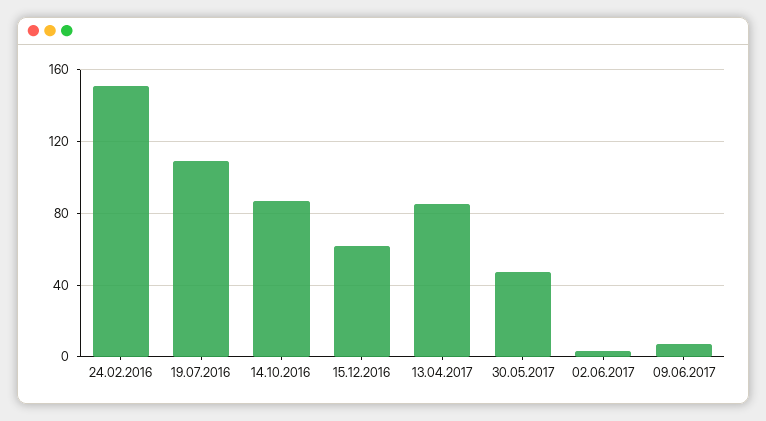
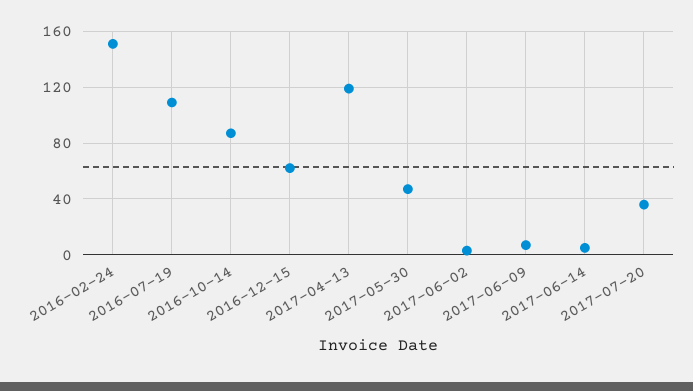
13.04.2017: 85 -> 120
2017-06-14: none -> 5
2017-07-20: none -> 35

